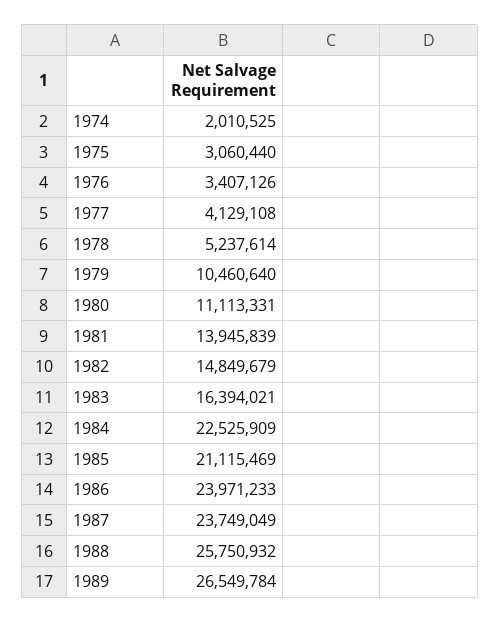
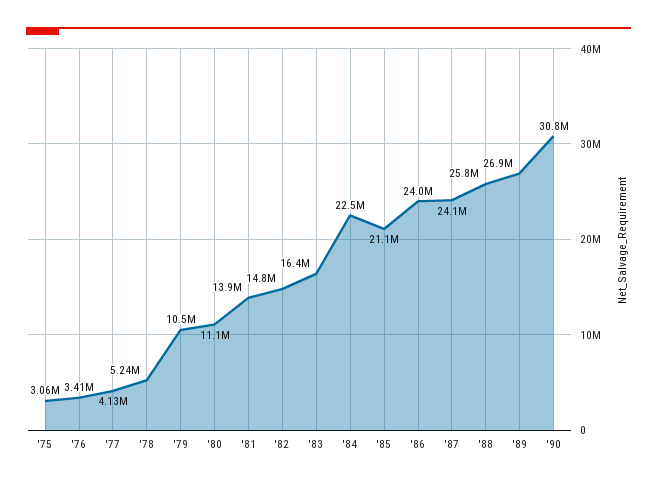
1974: 2010525 -> none
1987: 23749049 -> 24100000
1989: 26549784 -> 26900000
'90: none -> 30800000

